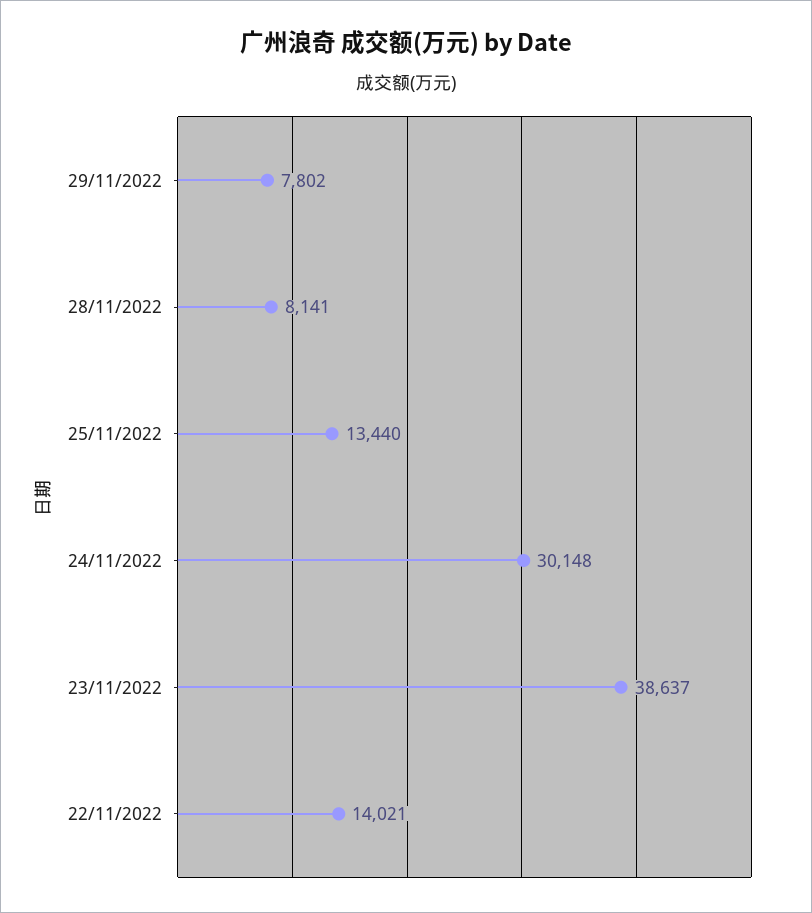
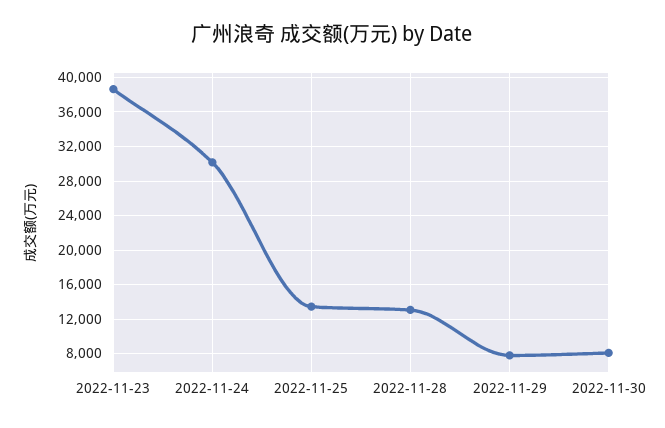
28/11/2022: 8141 -> 13000
22/11/2022: 14021 -> none
2022-11-30: none -> 8000

